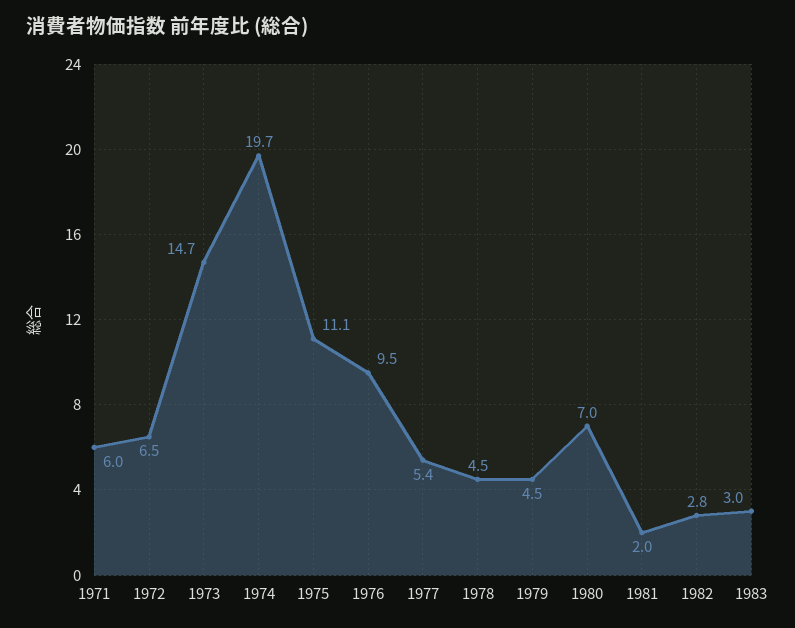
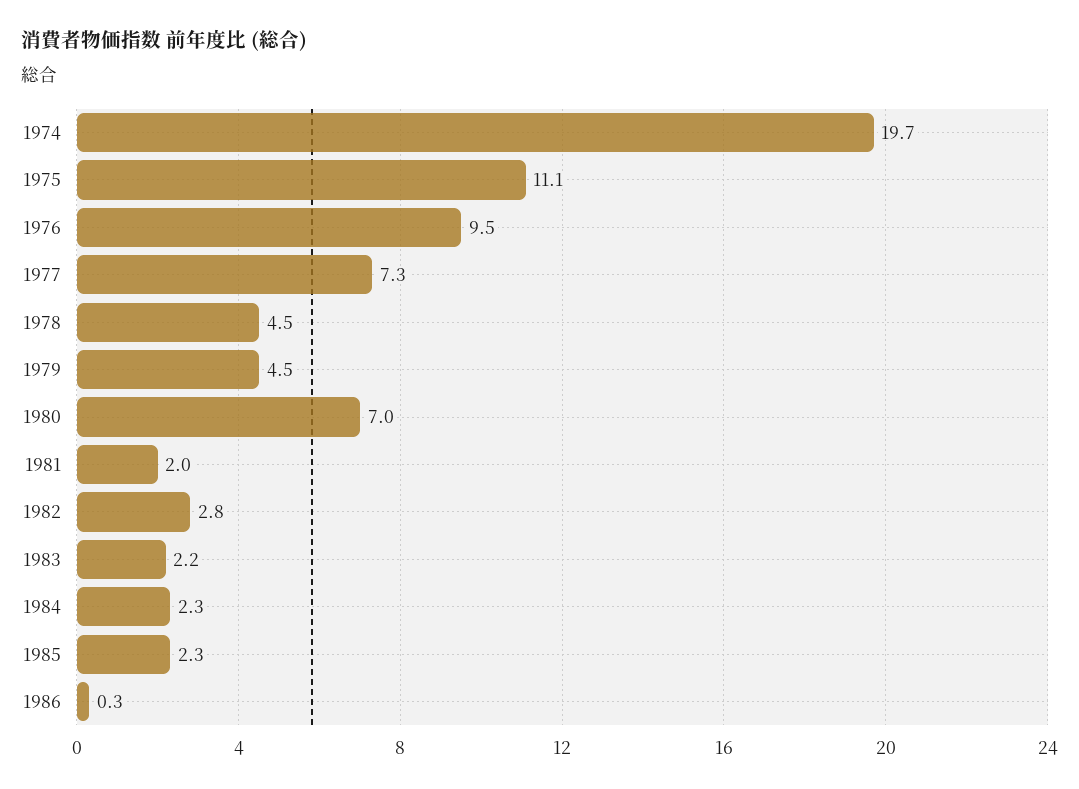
1971: 6 -> none
1972: 6.5 -> none
1973: 14.7 -> none
1977: 5.4 -> 7.3
1983: 3 -> 2.2
1984: none -> 2.3
1985: none -> 2.3
1986: none -> 0.3

